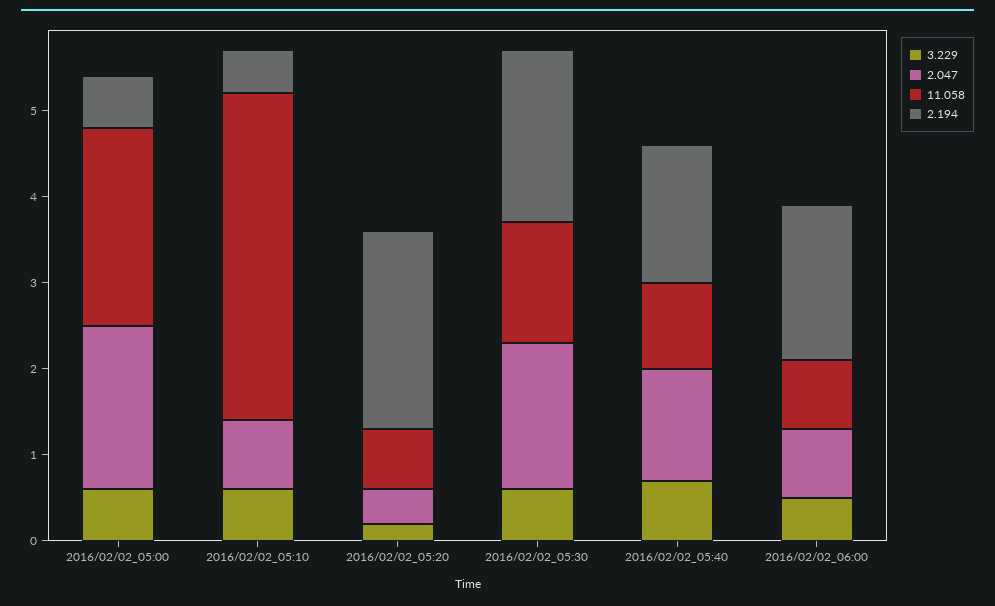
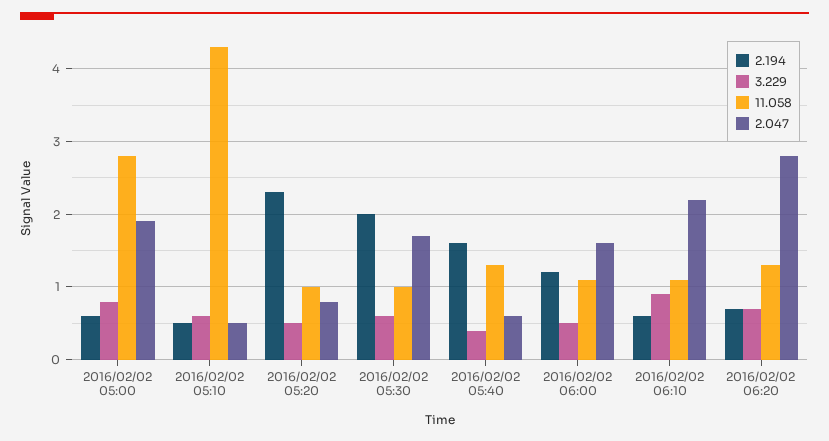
3.229, 2016/02/02_05:00: 0.6 -> 0.8
11.058, 2016/02/02_05:00: 2.3 -> 2.8
2.047, 2016/02/02_05:10: 0.8 -> 0.5
11.058, 2016/02/02_05:10: 3.8 -> 4.3
3.229, 2016/02/02_05:20: 0.2 -> 0.5
2.047, 2016/02/02_05:20: 0.4 -> 0.8
11.058, 2016/02/02_05:20: 0.7 -> 1
11.058, 2016/02/02_05:30: 1.4 -> 1
3.229, 2016/02/02_05:40: 0.7 -> 0.4
2.047, 2016/02/02_05:40: 1.3 -> 0.6
11.058, 2016/02/02_05:40: 1 -> 1.3
2.047, 2016/02/02_06:00: 0.8 -> 1.6
11.058, 2016/02/02_06:00: 0.8 -> 1.1
2.194, 2016/02/02_06:00: 1.8 -> 1.2
2.194, 2016/02/02 06:10: none -> 0.6
3.229, 2016/02/02 06:10: none -> 0.9
11.058, 2016/02/02 06:10: none -> 1.1
2.047, 2016/02/02 06:10: none -> 2.2
2.194, 2016/02/02 06:20: none -> 0.7
3.229, 2016/02/02 06:20: none -> 0.7
11.058, 2016/02/02 06:20: none -> 1.3
2.047, 2016/02/02 06:20: none -> 2.8

